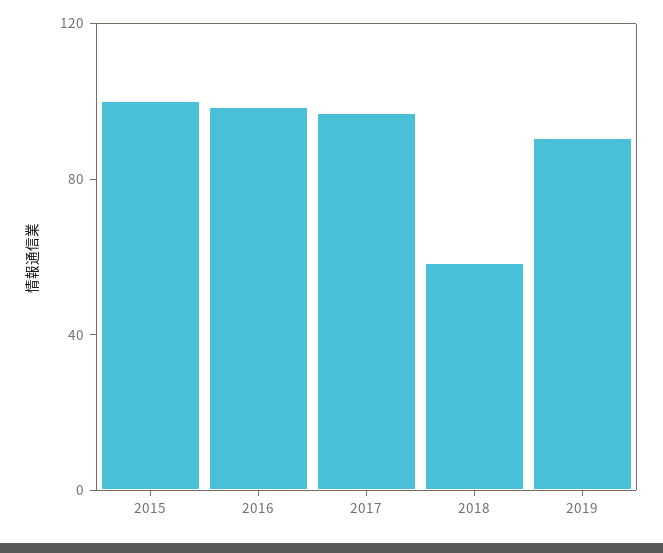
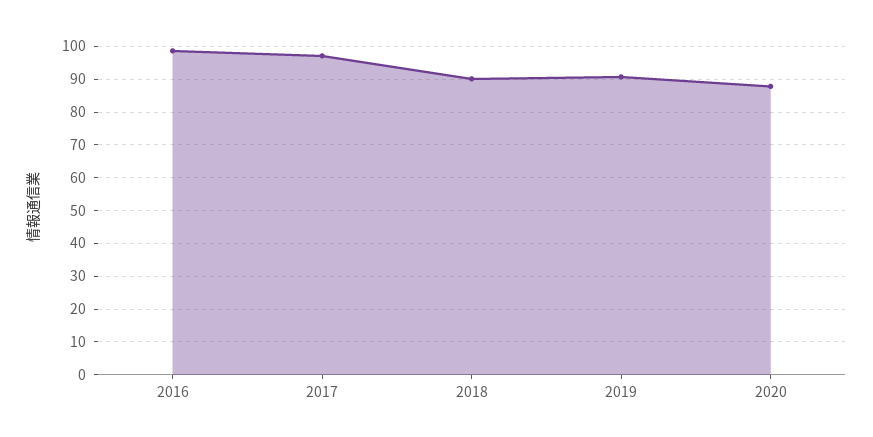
2015: 100 -> none
2018: 60 -> 90
2020: none -> 88

